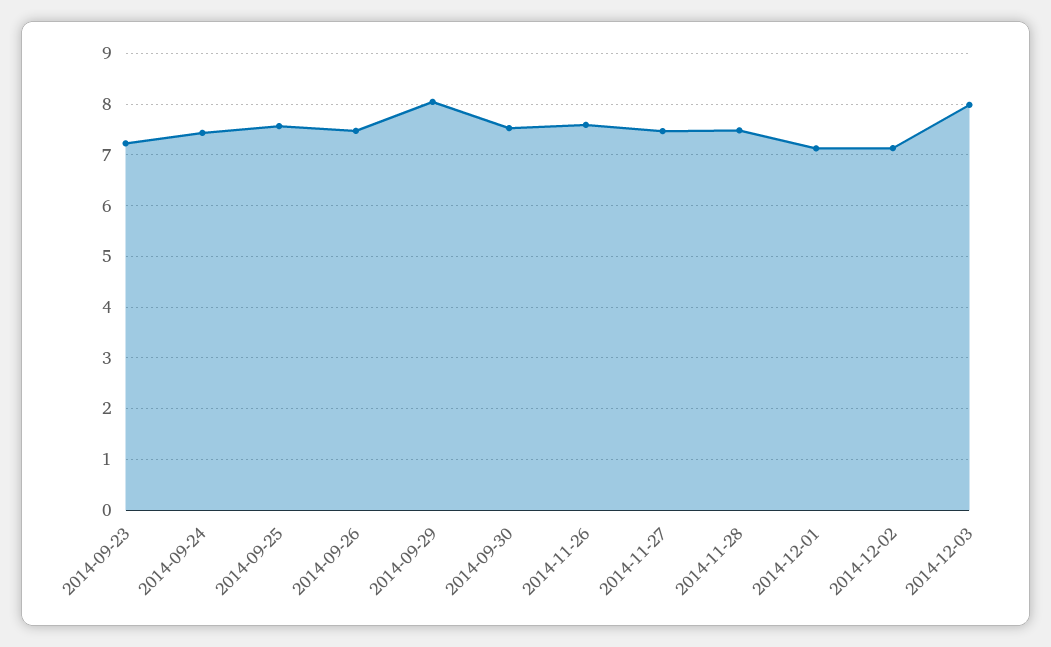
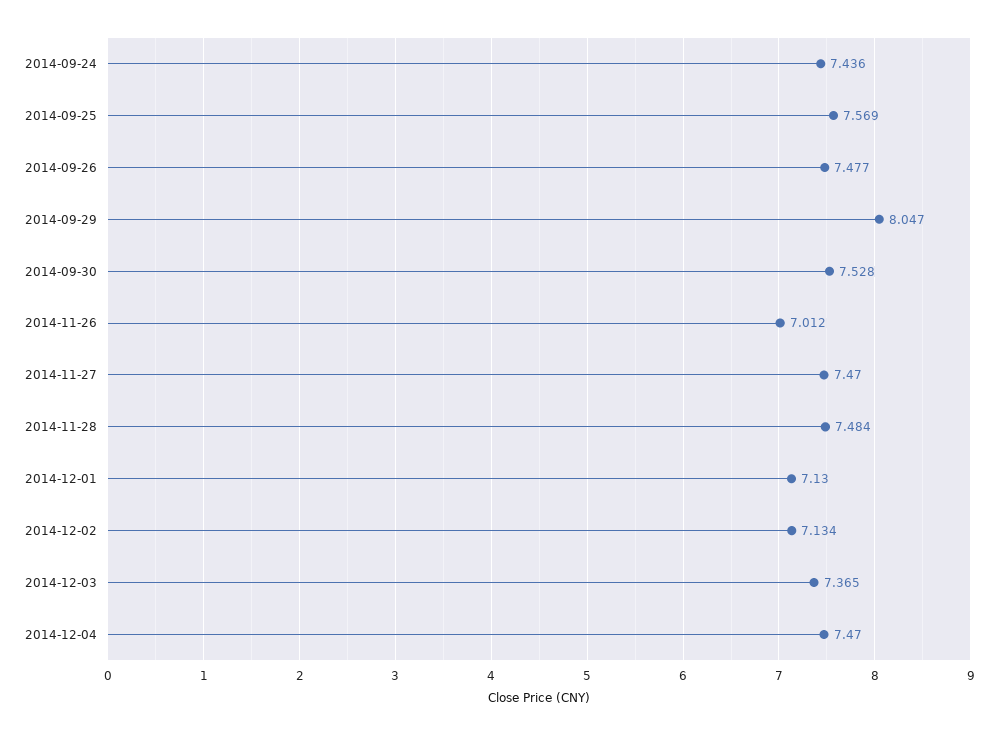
2014-09-23: 7.2 -> none
2014-11-26: 7.6 -> 7.012
2014-12-03: 8 -> 7.365
2014-12-04: none -> 7.47

